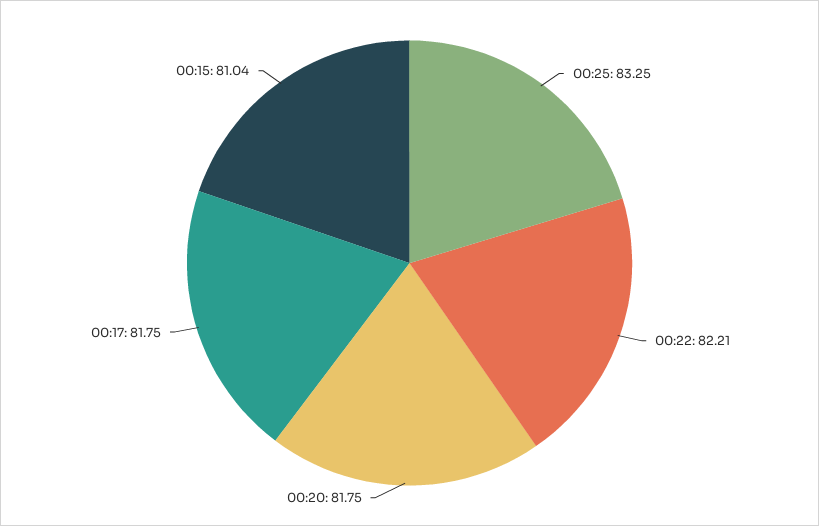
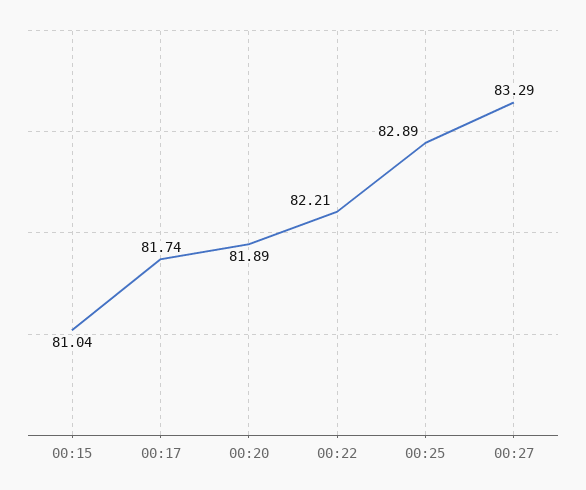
00:25: 83.25 -> 82.89
00:20: 81.75 -> 81.89
00:17: 81.75 -> 81.74
00:27: none -> 83.29

